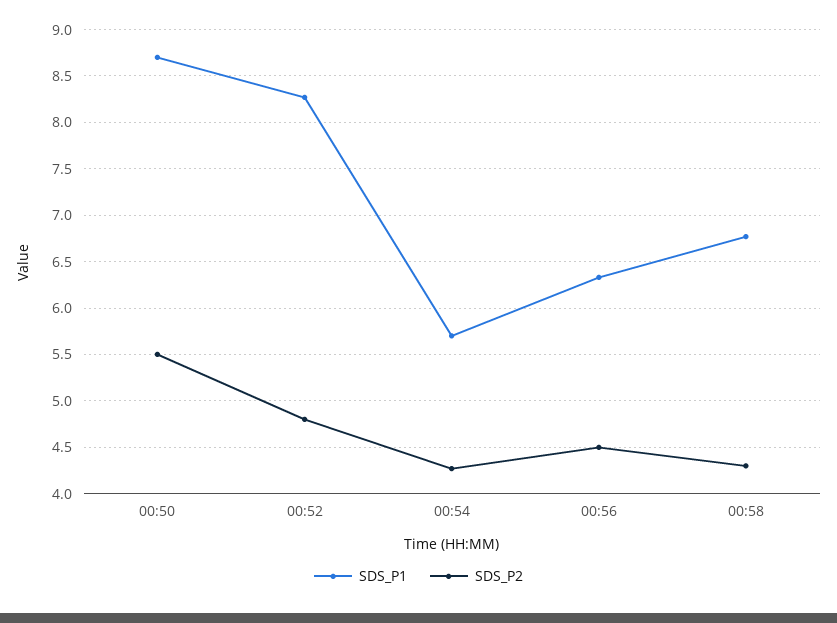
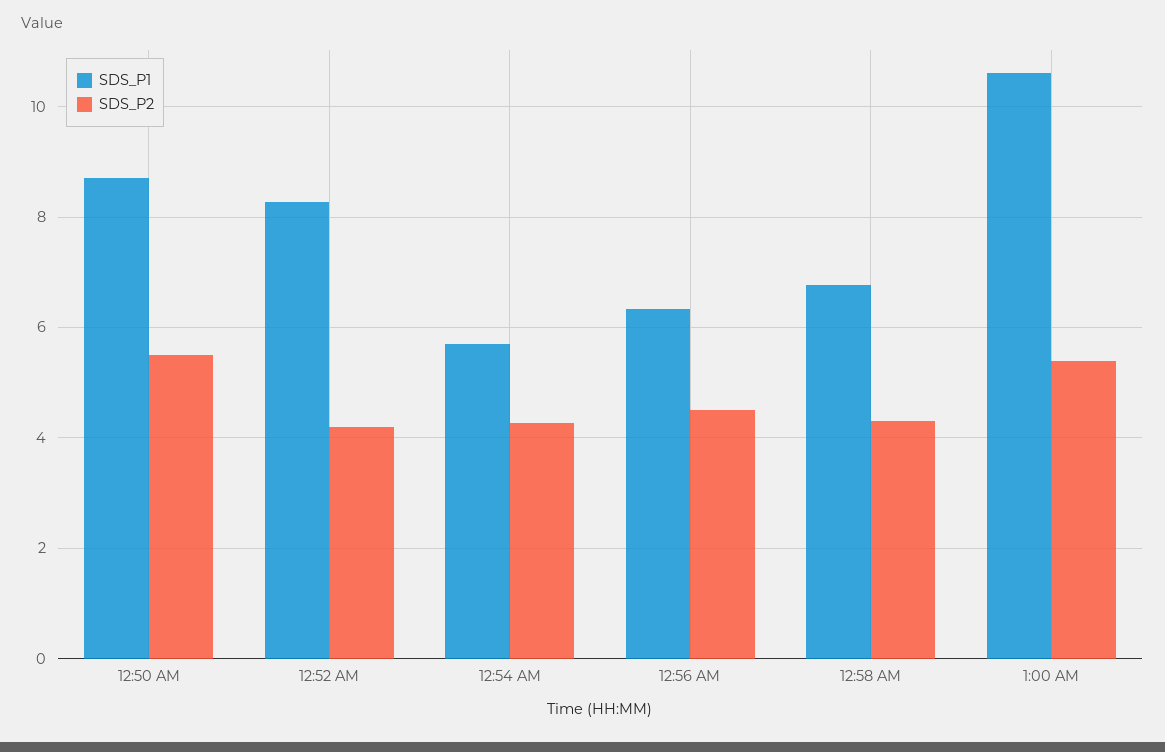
SDS_P2, 00:52: 4.8 -> 4.2
SDS_P1, 1:00 AM: none -> 10.6
SDS_P2, 1:00 AM: none -> 5.4

